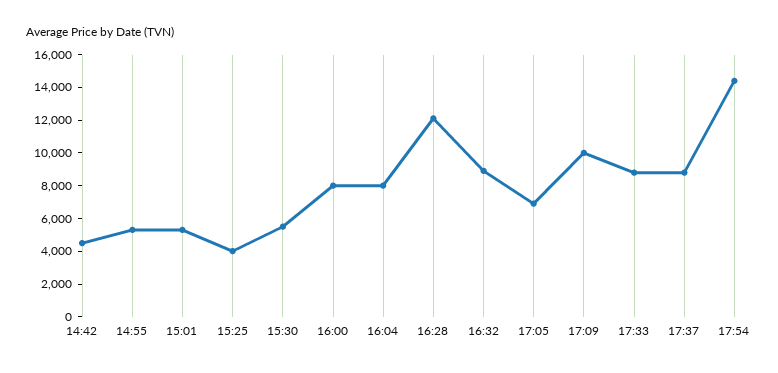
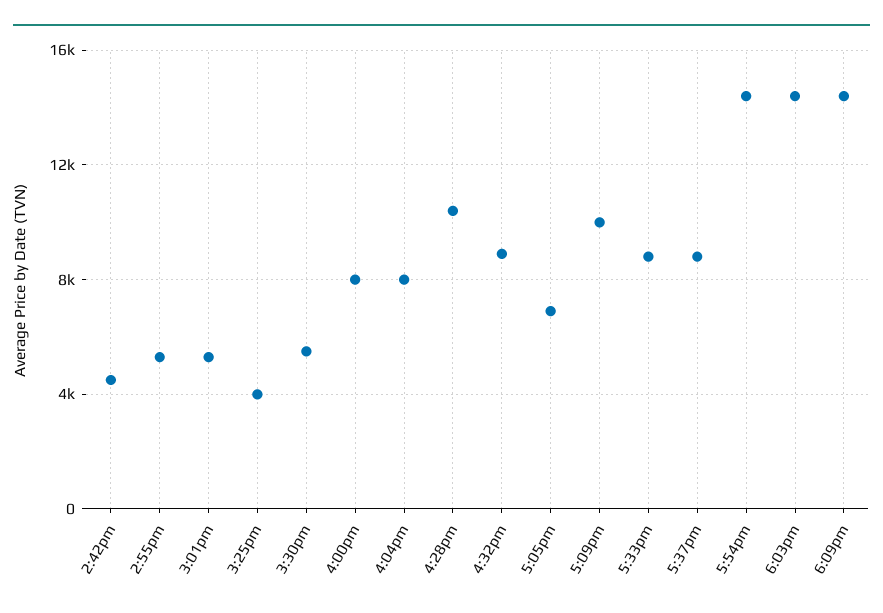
16:28: 12000 -> 10500
6:03pm: none -> 14500
6:09pm: none -> 14500

